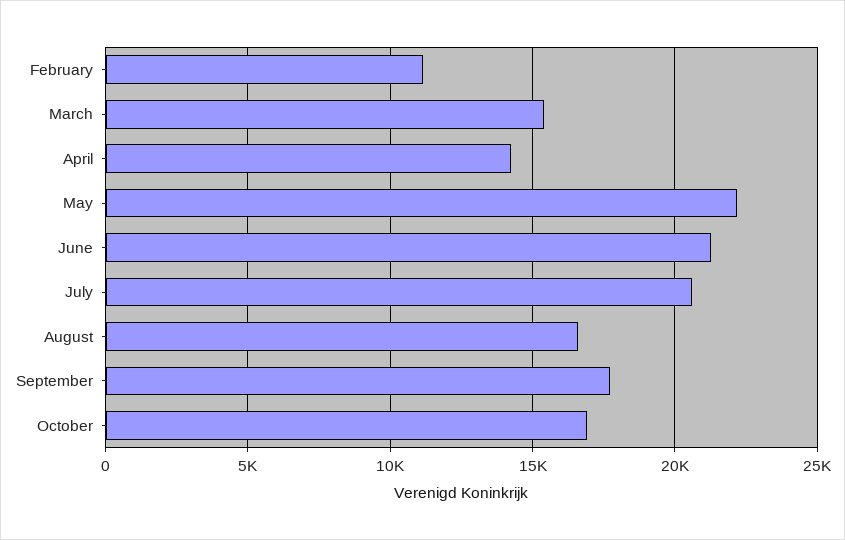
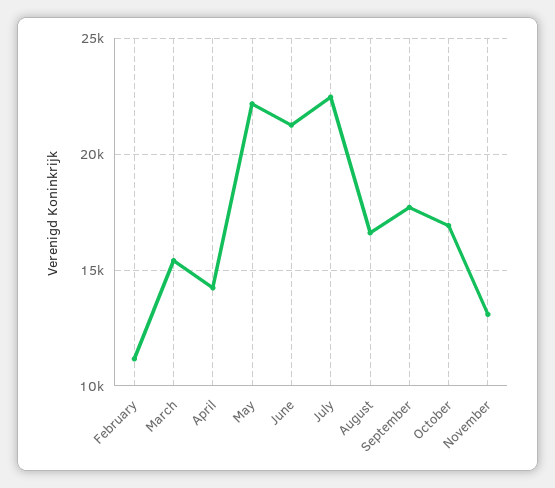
July: 20500 -> 22500
November: none -> 13000

